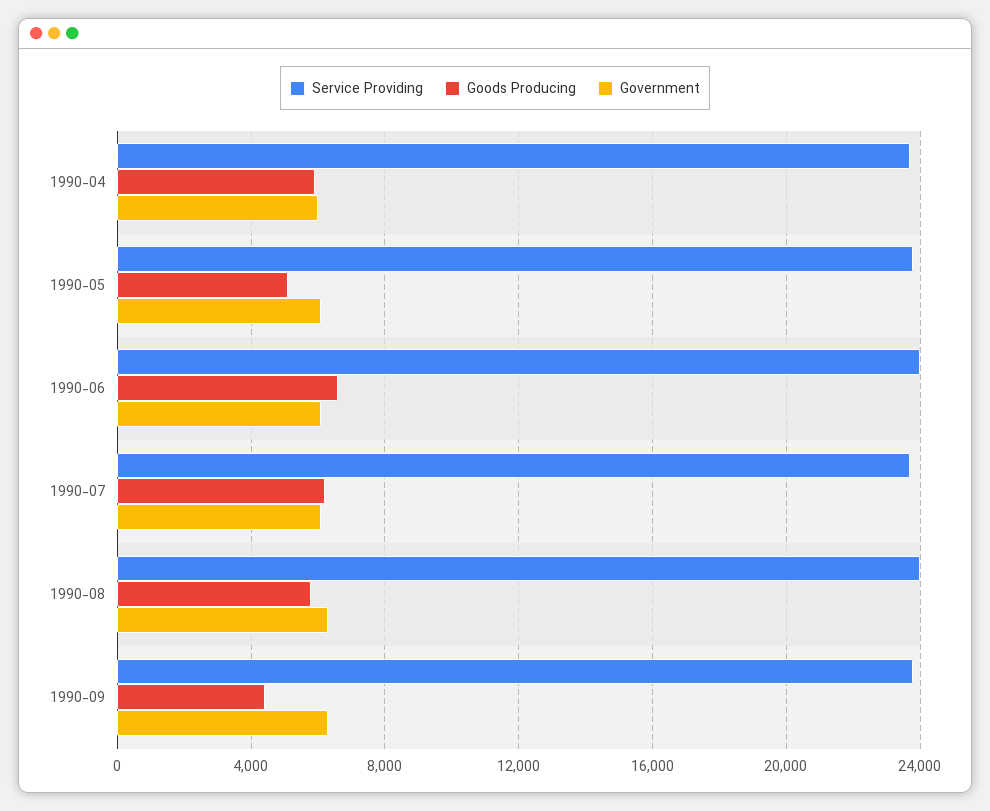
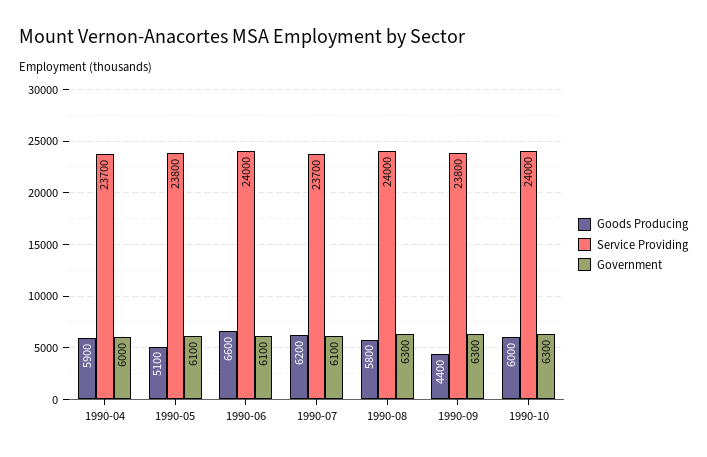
Goods Producing, 1990-10: none -> 6000
Service Providing, 1990-10: none -> 24000
Government, 1990-10: none -> 6300

